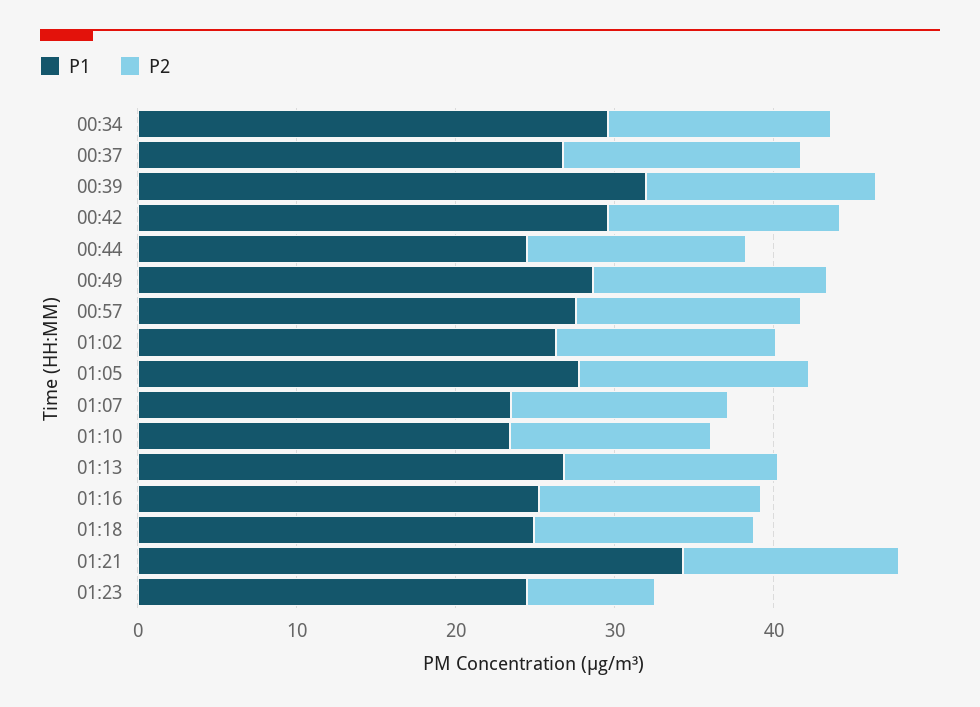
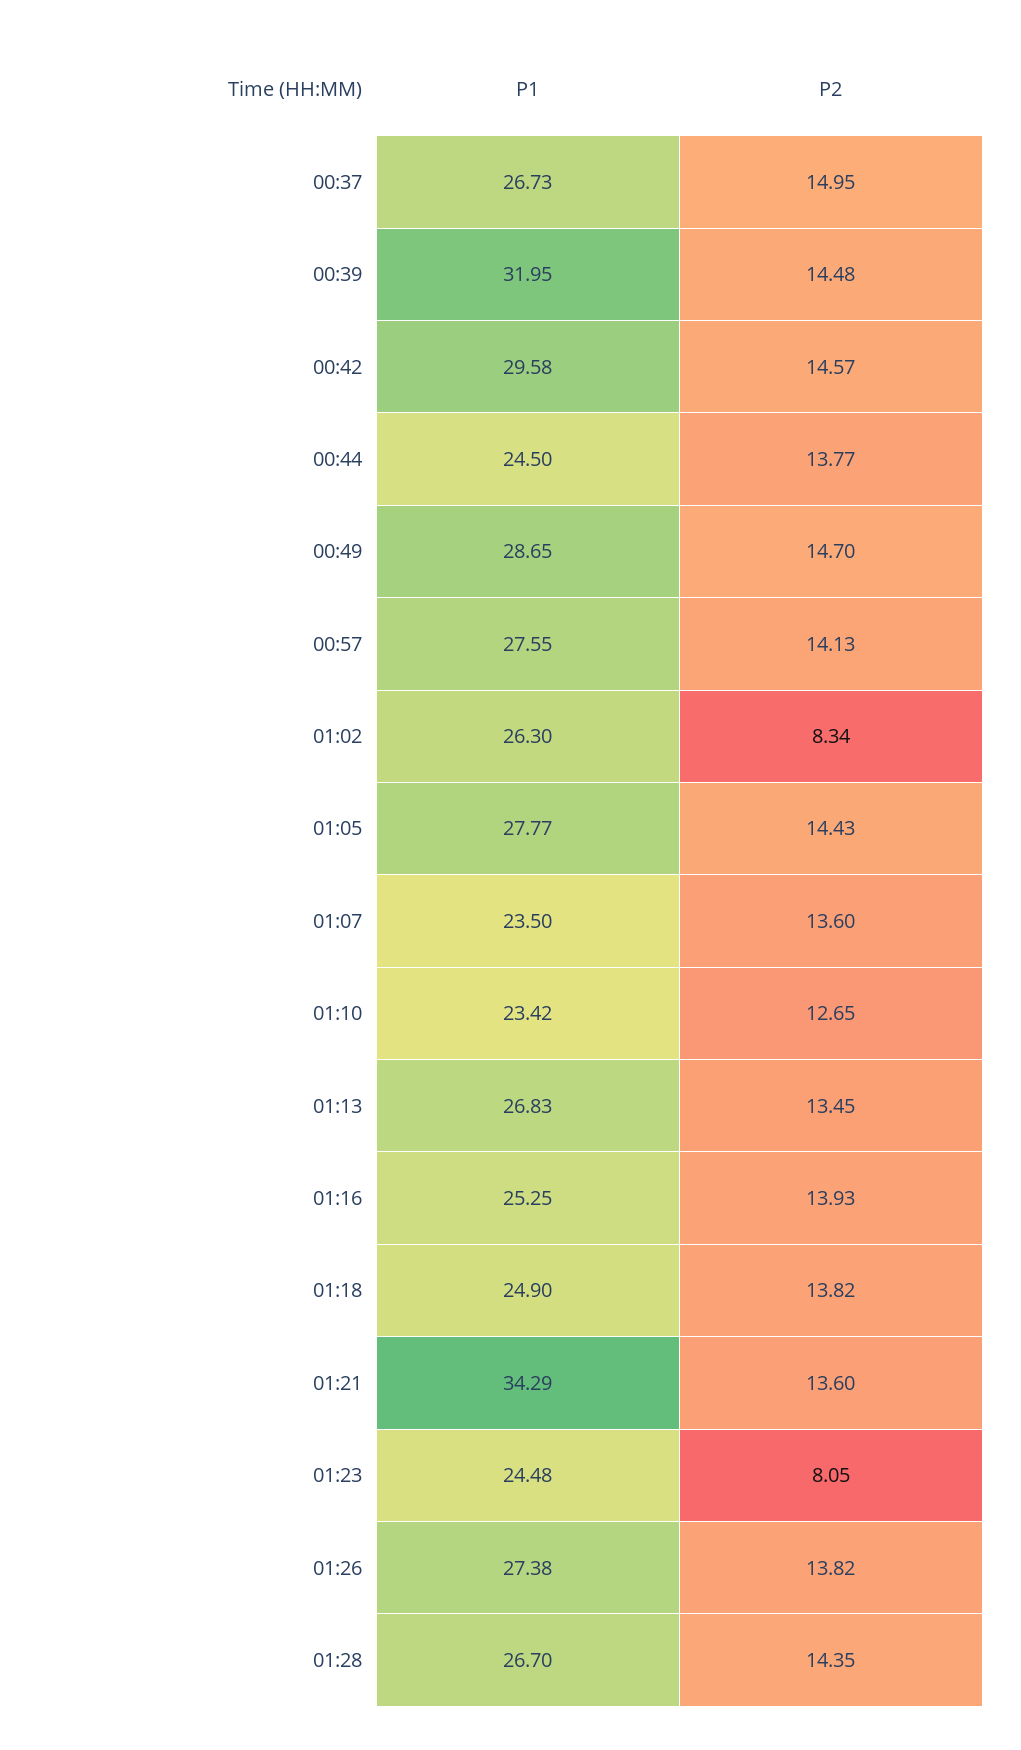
P1, 00:34: 30 -> none
P2, 00:34: 14 -> none
P2, 01:02: 14 -> 8.34
P1, 01:26: none -> 27.38
P2, 01:26: none -> 13.82
P1, 01:28: none -> 26.7
P2, 01:28: none -> 14.35

